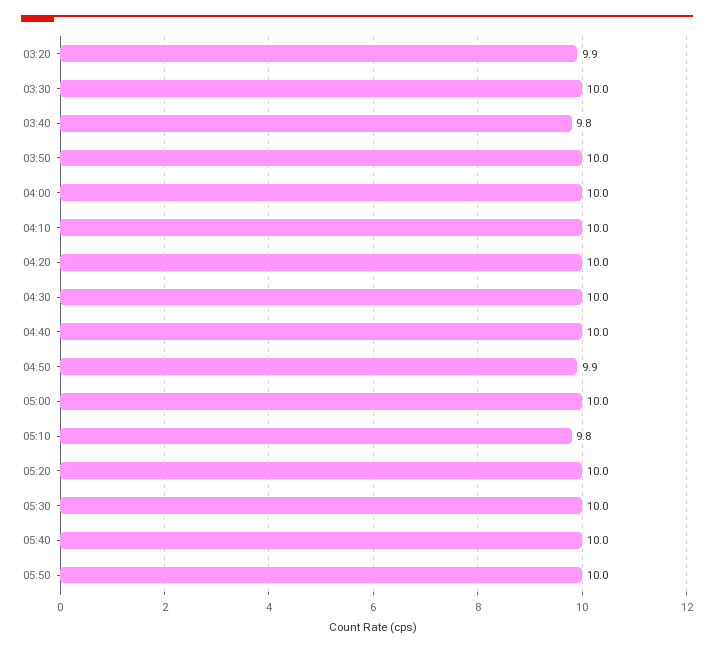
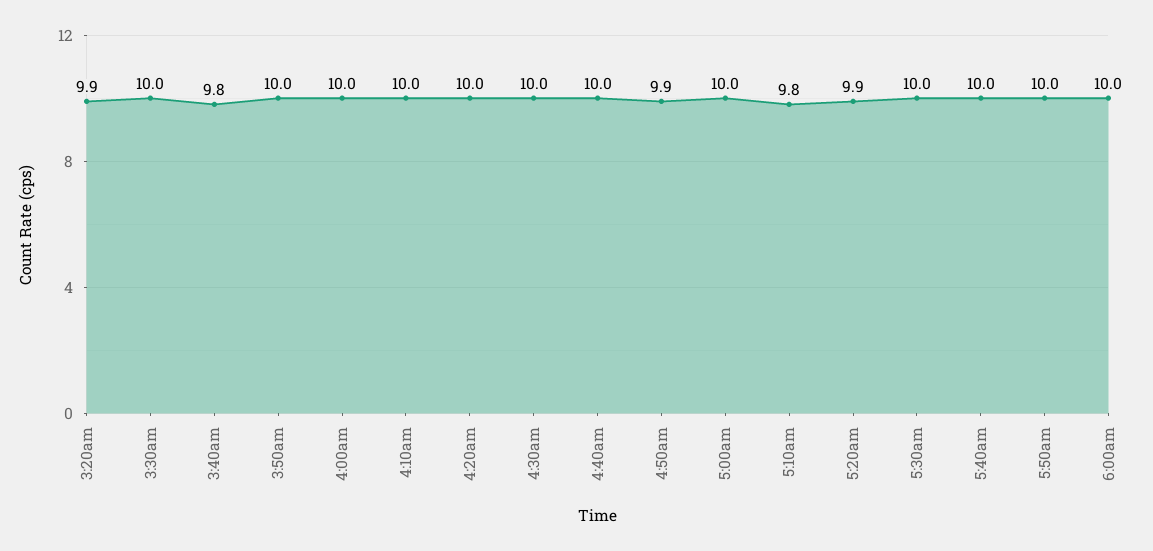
05:20: 10 -> 9.9
6:00am: none -> 10

